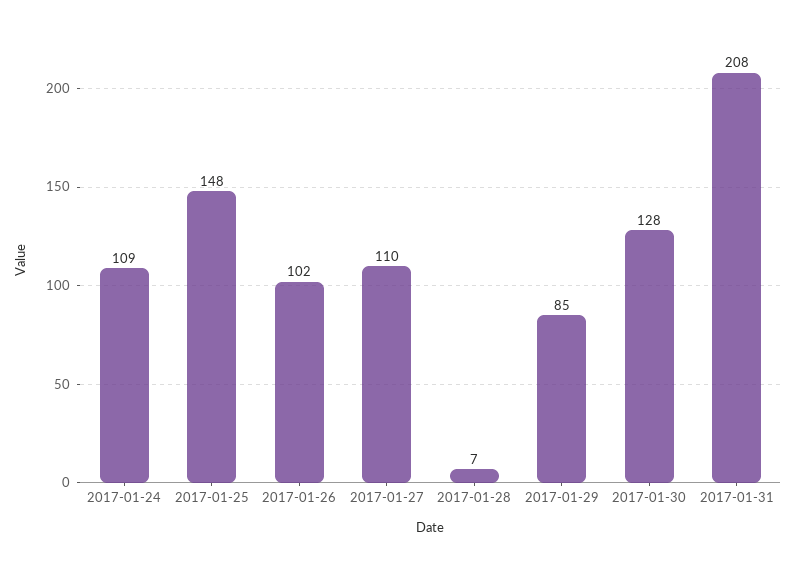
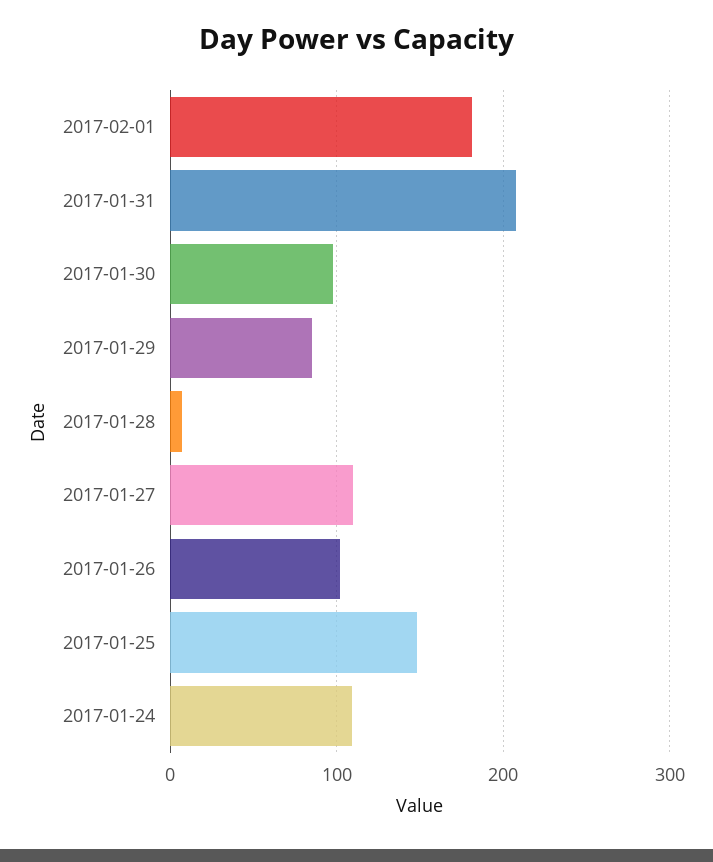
2017-01-30: 128 -> 100
2017-02-01: none -> 180

